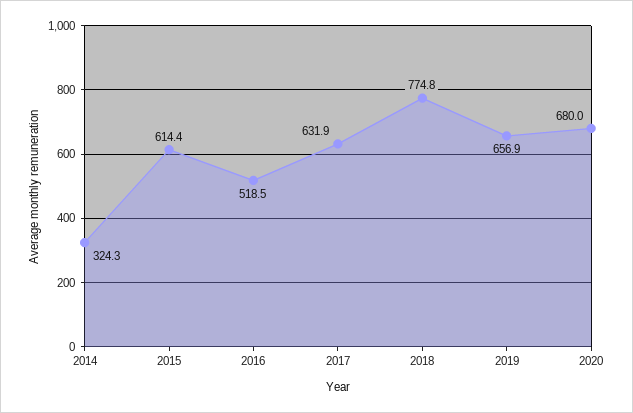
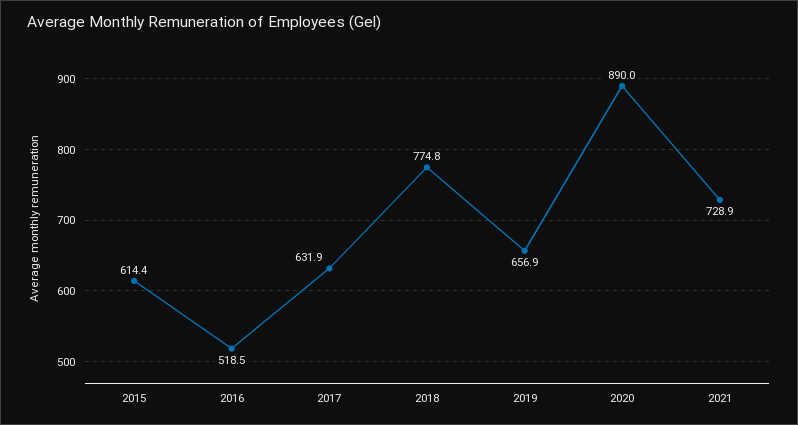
2014: 324.3 -> none
2020: 680 -> 890
2021: none -> 728.9

